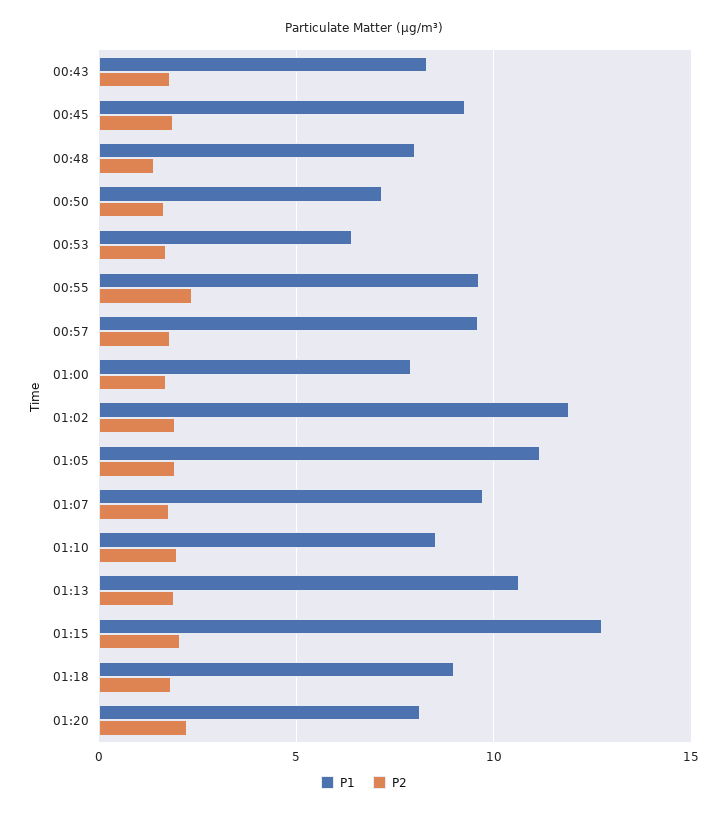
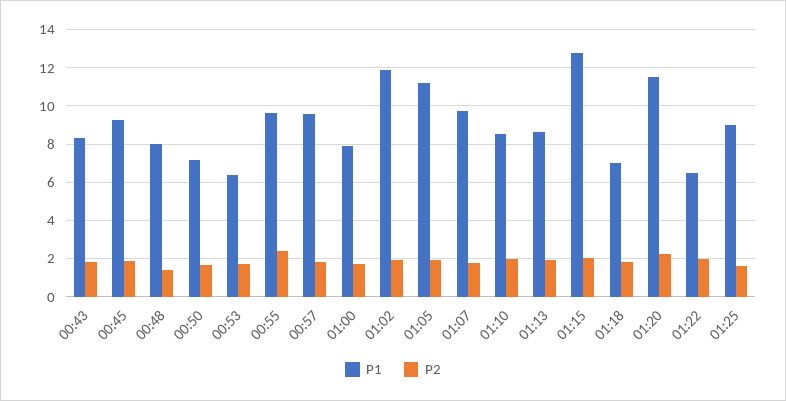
P1, 01:13: 10.5 -> 8.5
P1, 01:18: 9 -> 7
P1, 01:20: 8 -> 11.5
P1, 01:22: none -> 6.5
P2, 01:22: none -> 2
P1, 01:25: none -> 9
P2, 01:25: none -> 1.5

